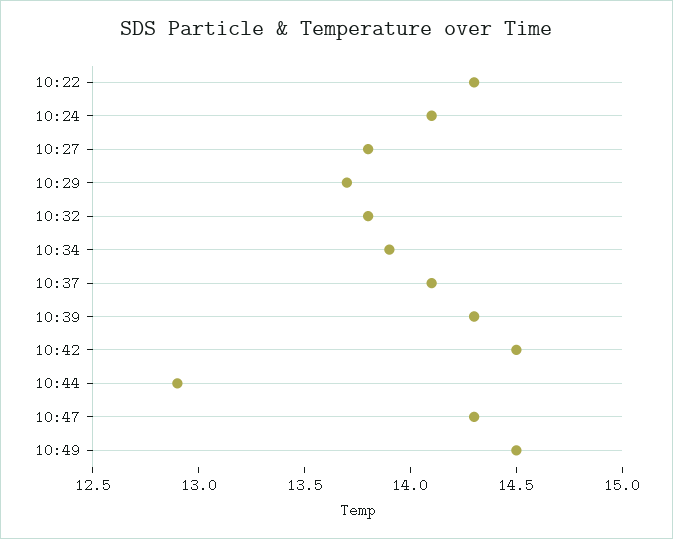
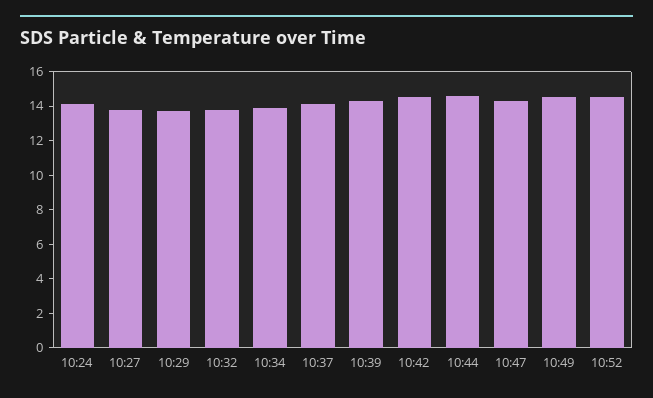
10:22: 14.3 -> none
10:44: 12.9 -> 14.5
10:52: none -> 14.5

